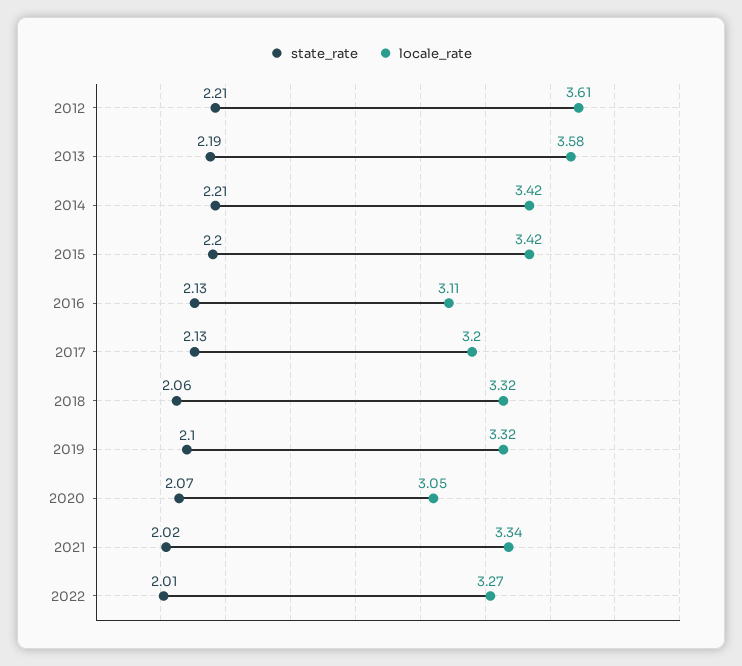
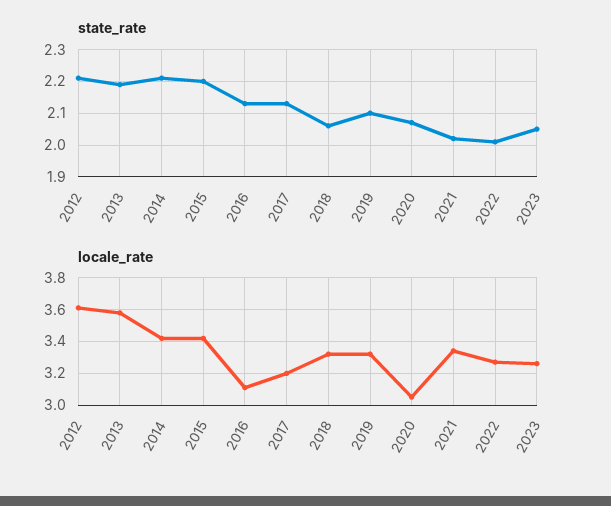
state_rate, 2023: none -> 2.05
locale_rate, 2023: none -> 3.25

